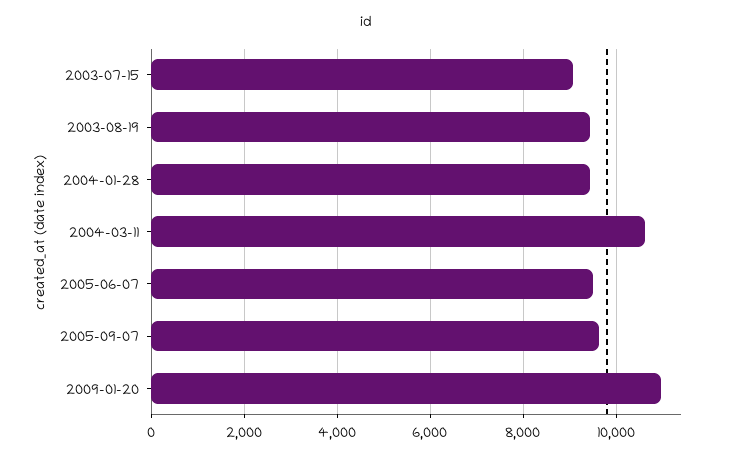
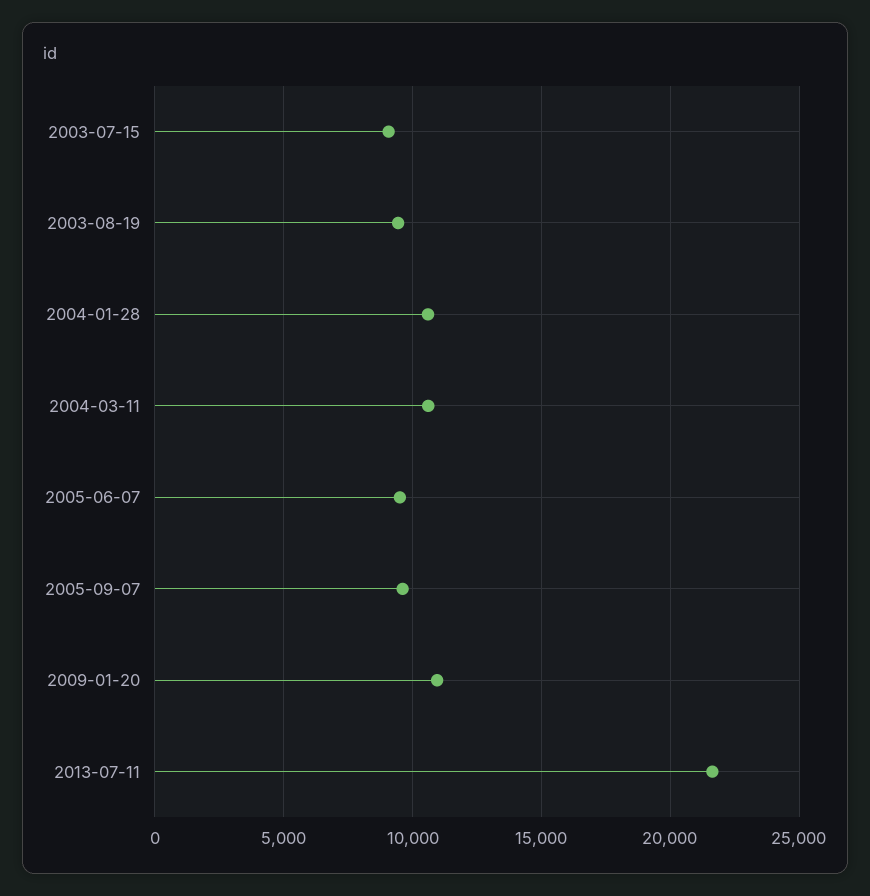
2004-01-28: 9400 -> 10500
2013-07-11: none -> 21500

